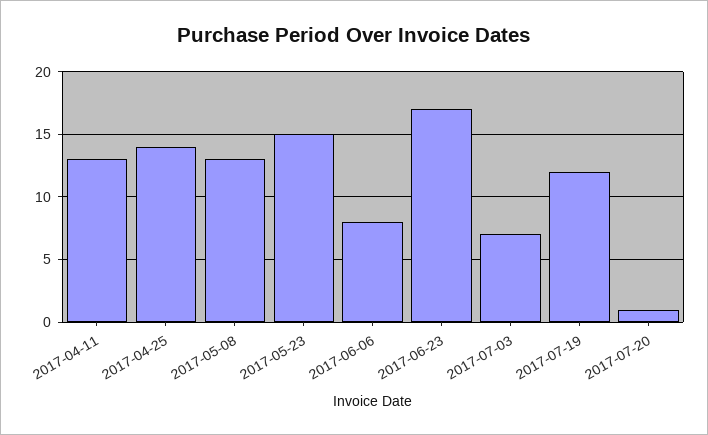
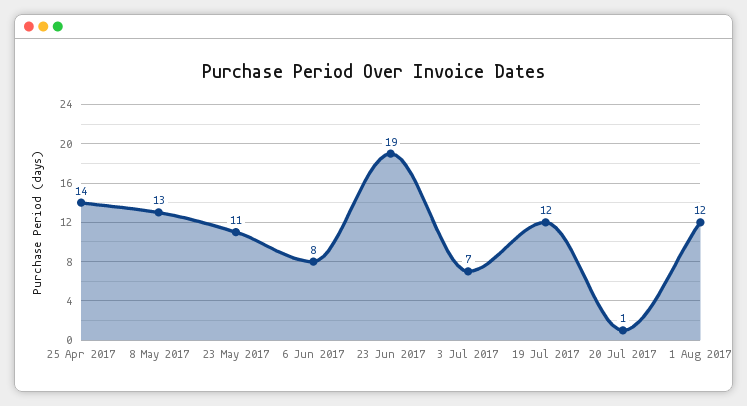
2017-04-11: 13 -> none
2017-05-23: 15 -> 11
2017-06-23: 17 -> 19
1 Aug 2017: none -> 12

